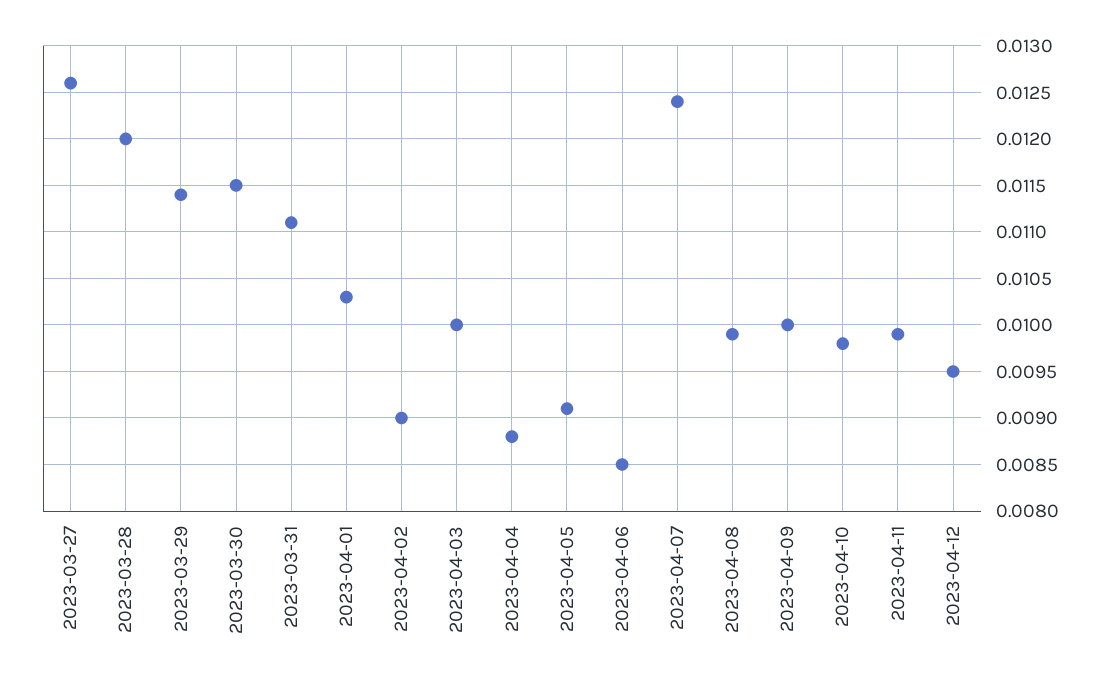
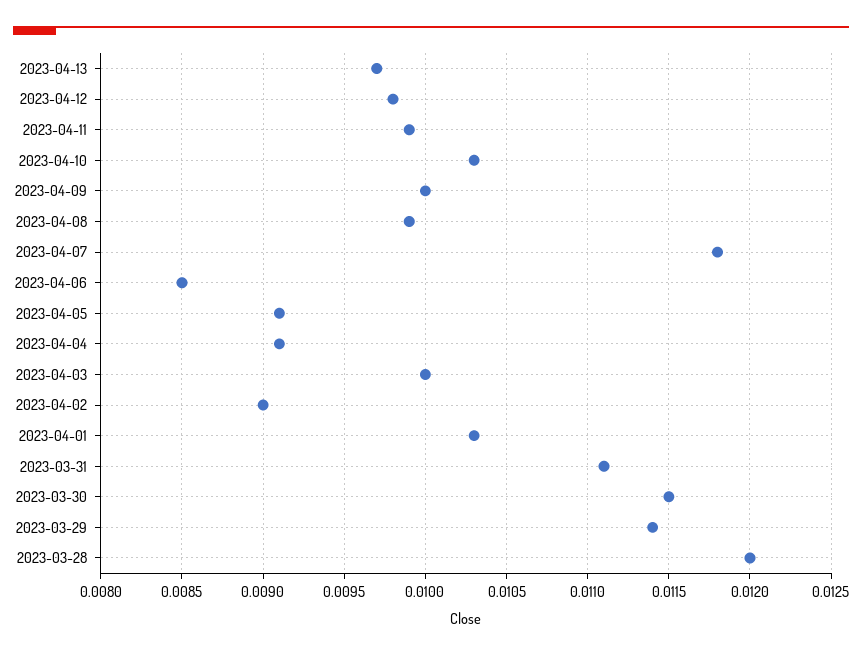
2023-03-27: 0.0126 -> none
2023-04-04: 0.0088 -> 0.0091
2023-04-07: 0.0124 -> 0.0118
2023-04-10: 0.0098 -> 0.0103
2023-04-12: 0.0095 -> 0.0098
2023-04-13: none -> 0.0097

